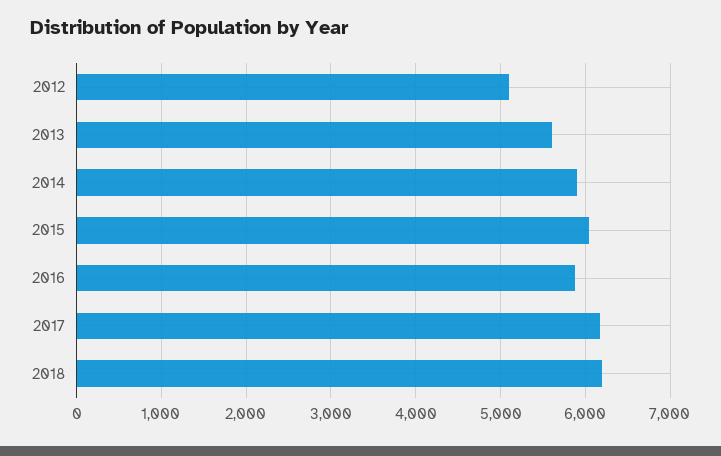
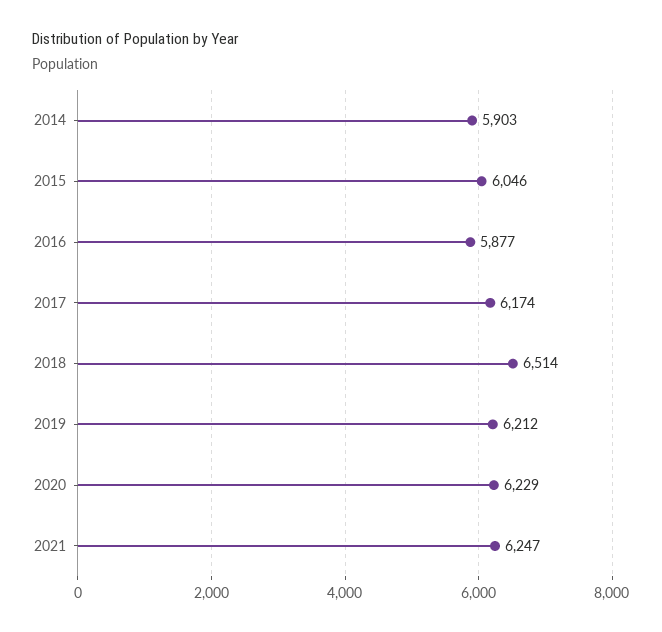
2012: 5100 -> none
2013: 5600 -> none
2018: 6200 -> 6514
2019: none -> 6212
2020: none -> 6229
2021: none -> 6247

